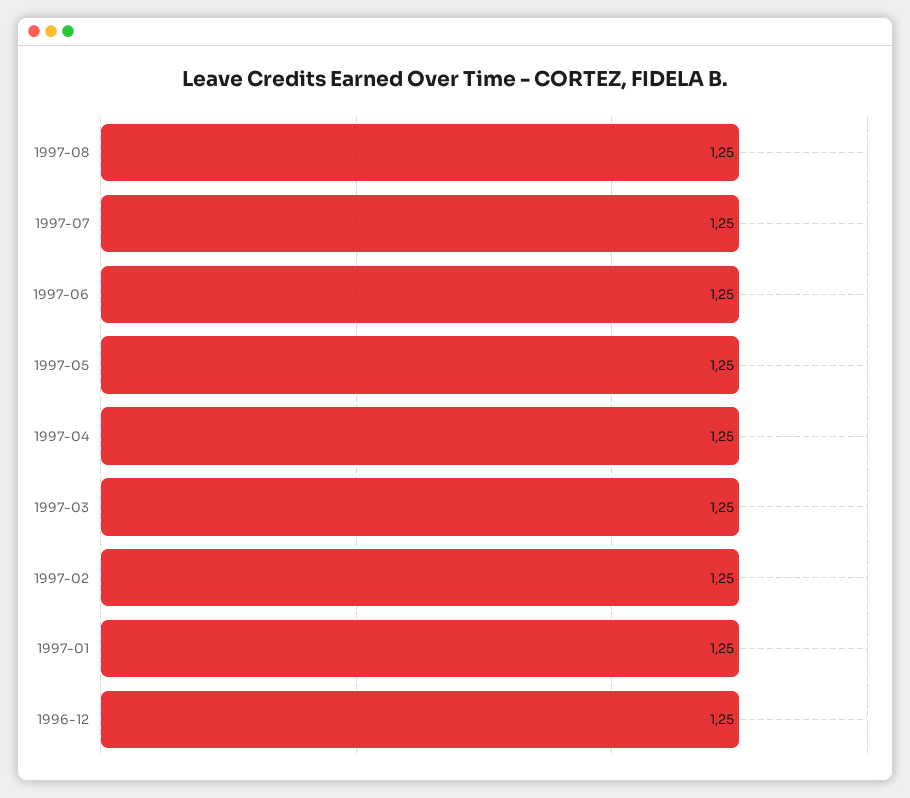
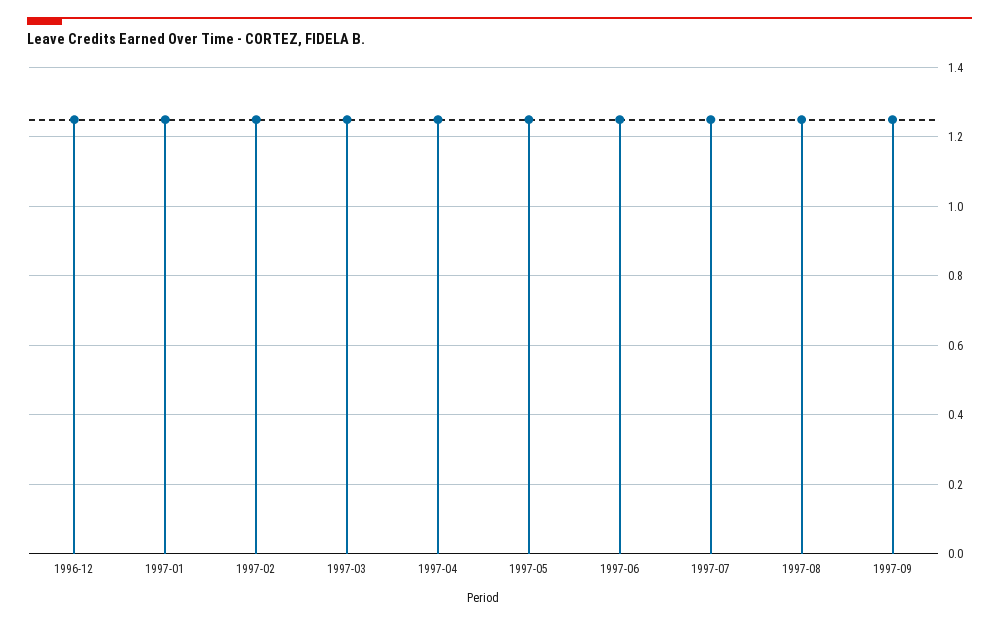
1997-09: none -> 1.25

